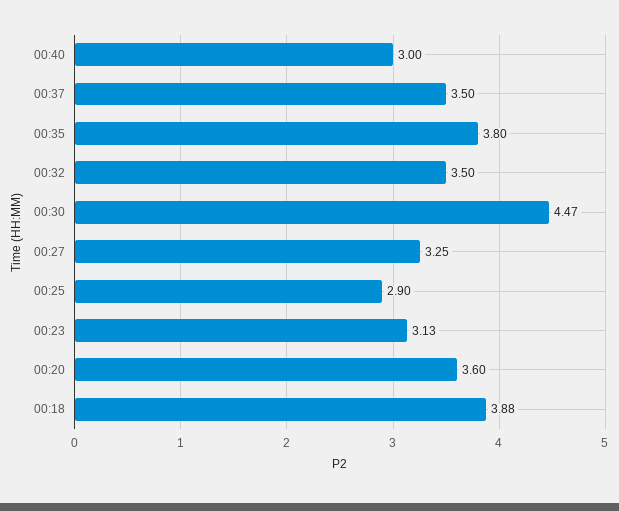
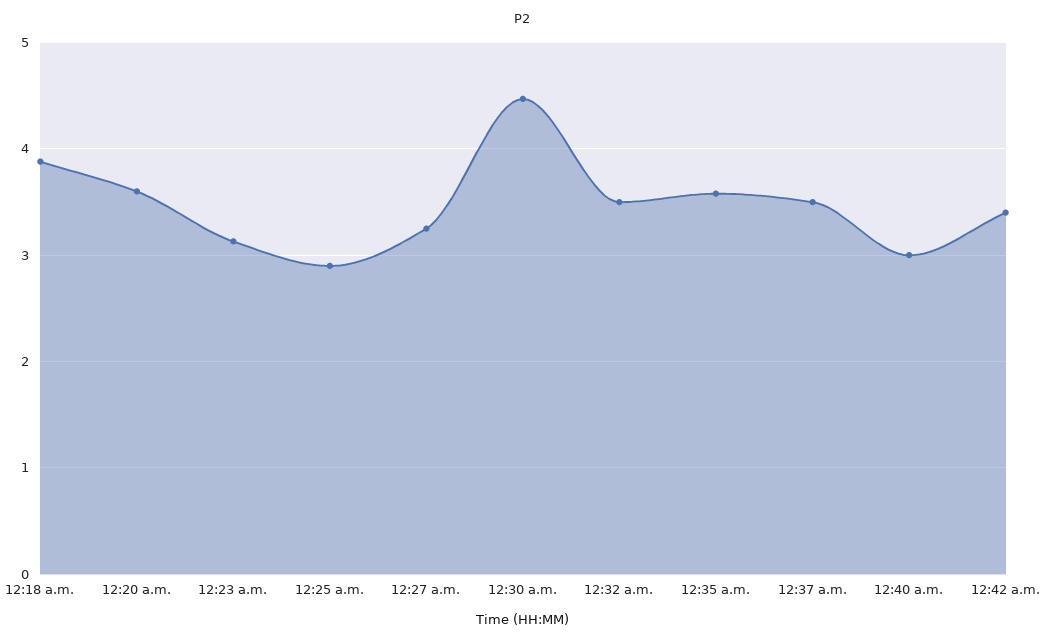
00:35: 3.8 -> 3.6
12:42 a.m.: none -> 3.4

